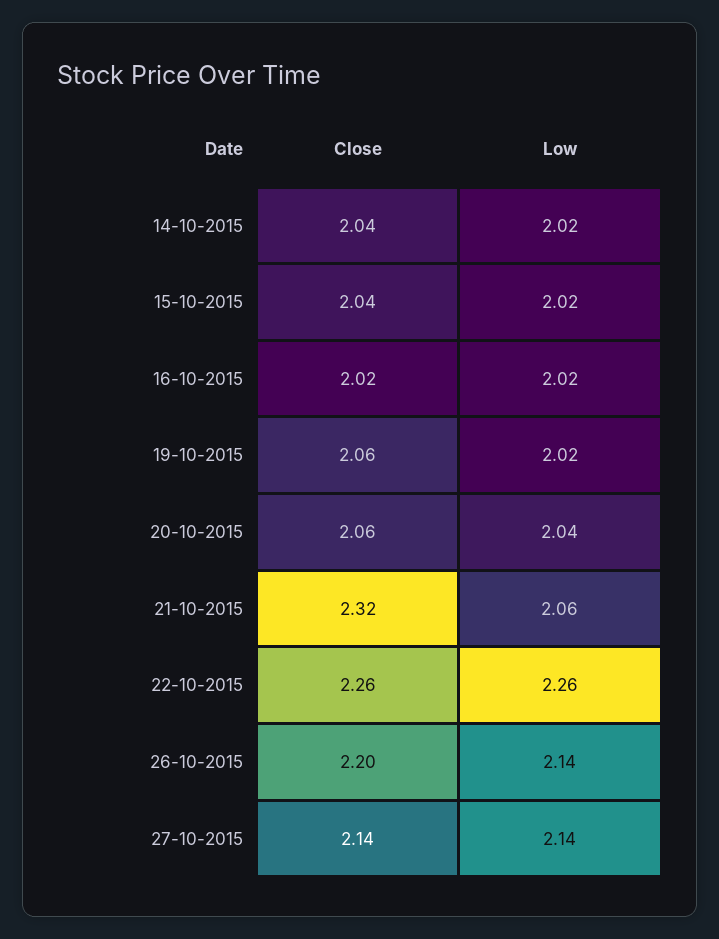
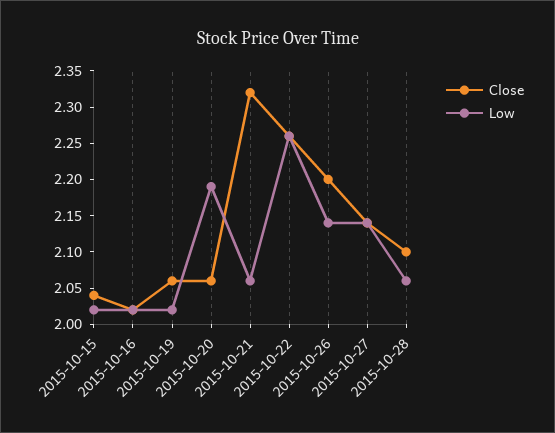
Close, 14-10-2015: 2.04 -> none
Low, 14-10-2015: 2.02 -> none
Low, 20-10-2015: 2.04 -> 2.2
Close, 2015-10-28: none -> 2.1
Low, 2015-10-28: none -> 2.05

